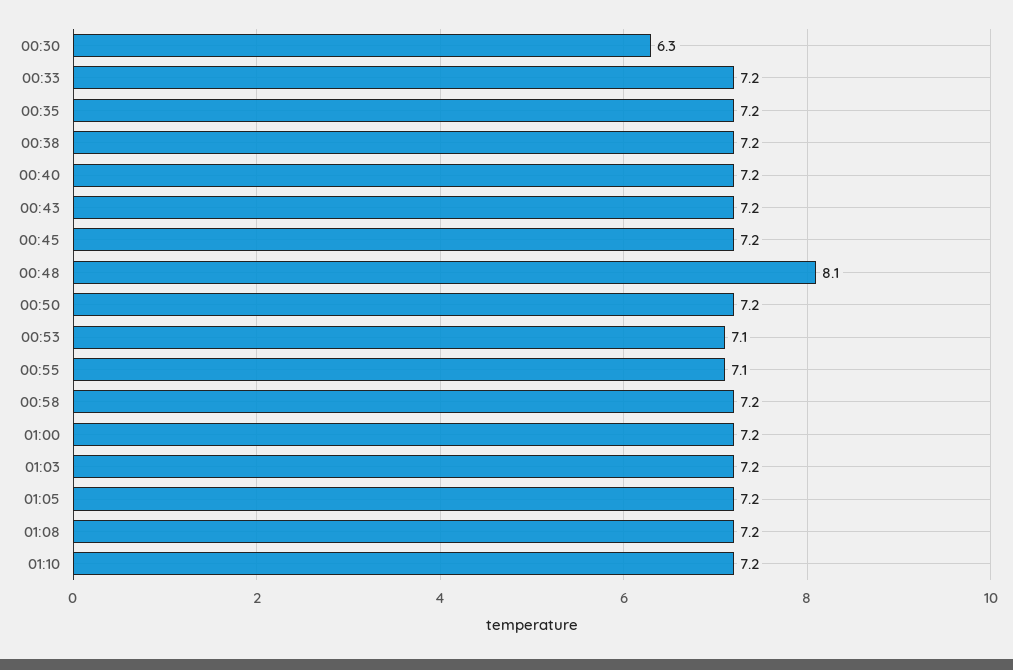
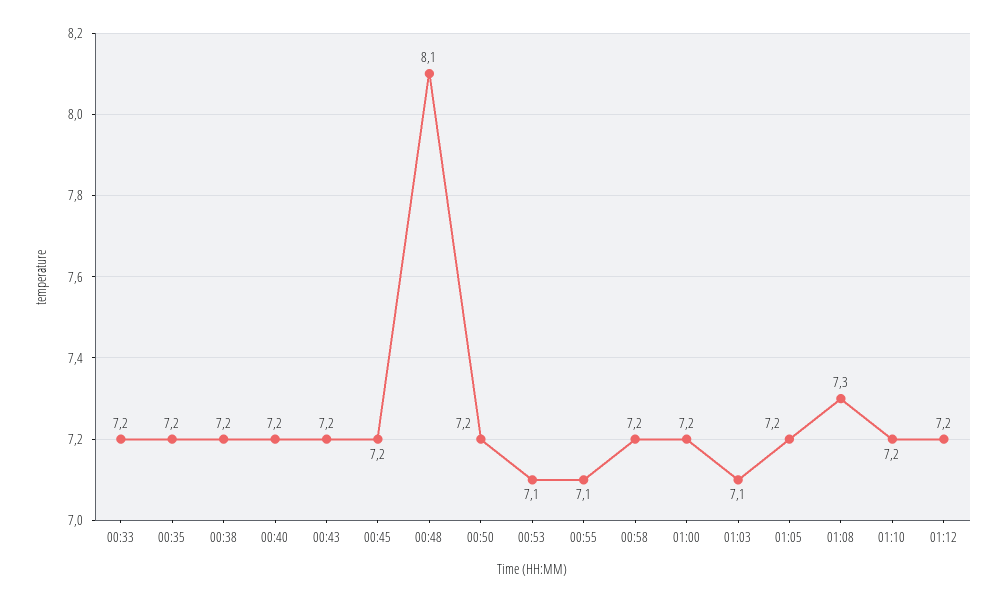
00:30: 6.3 -> none
01:03: 7.2 -> 7.1
01:08: 7.2 -> 7.3
01:12: none -> 7.2

